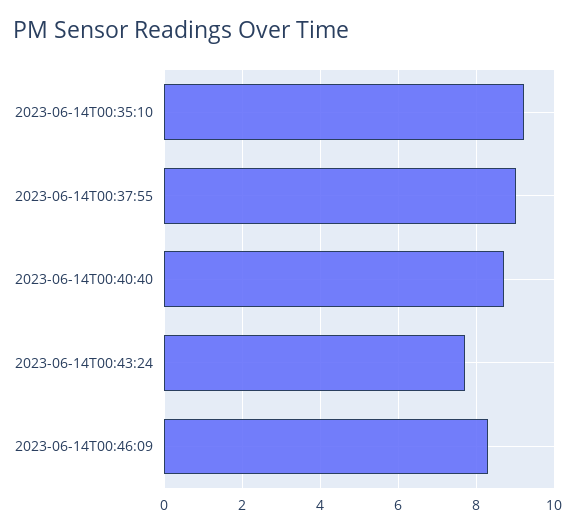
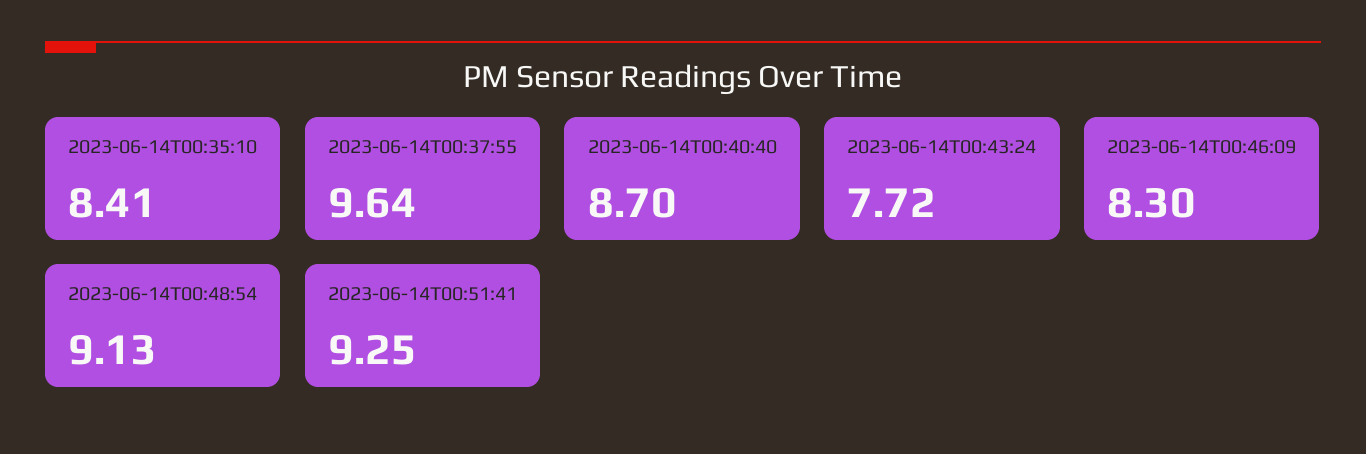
2023-06-14T00:35:10: 9.2 -> 8.41
2023-06-14T00:37:55: 9 -> 9.64
2023-06-14T00:48:54: none -> 9.13
2023-06-14T00:51:41: none -> 9.25

